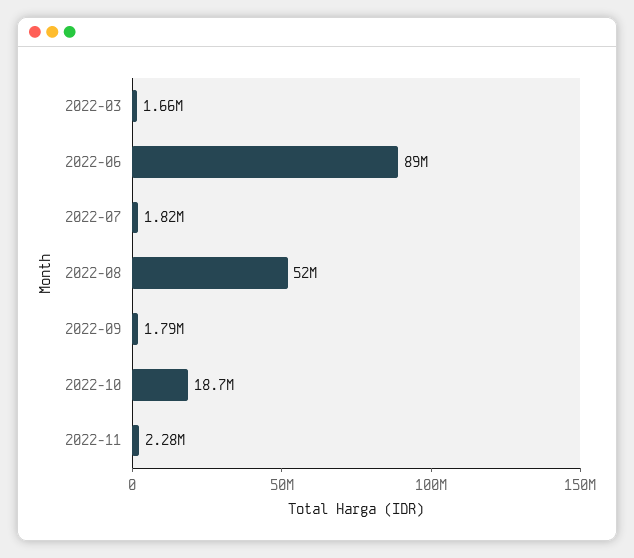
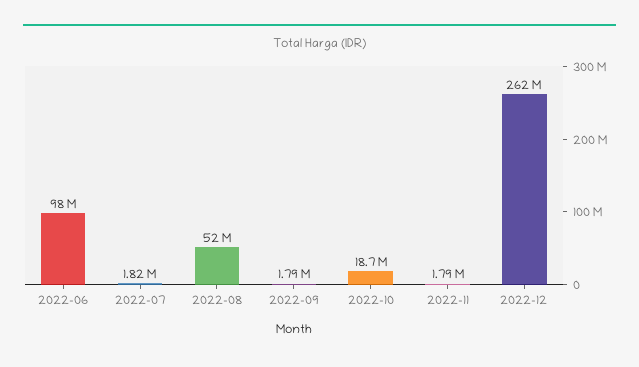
2022-03: 1660000 -> none
2022-06: 89000000 -> 98000000
2022-11: 2280000 -> 1790000
2022-12: none -> 262000000

